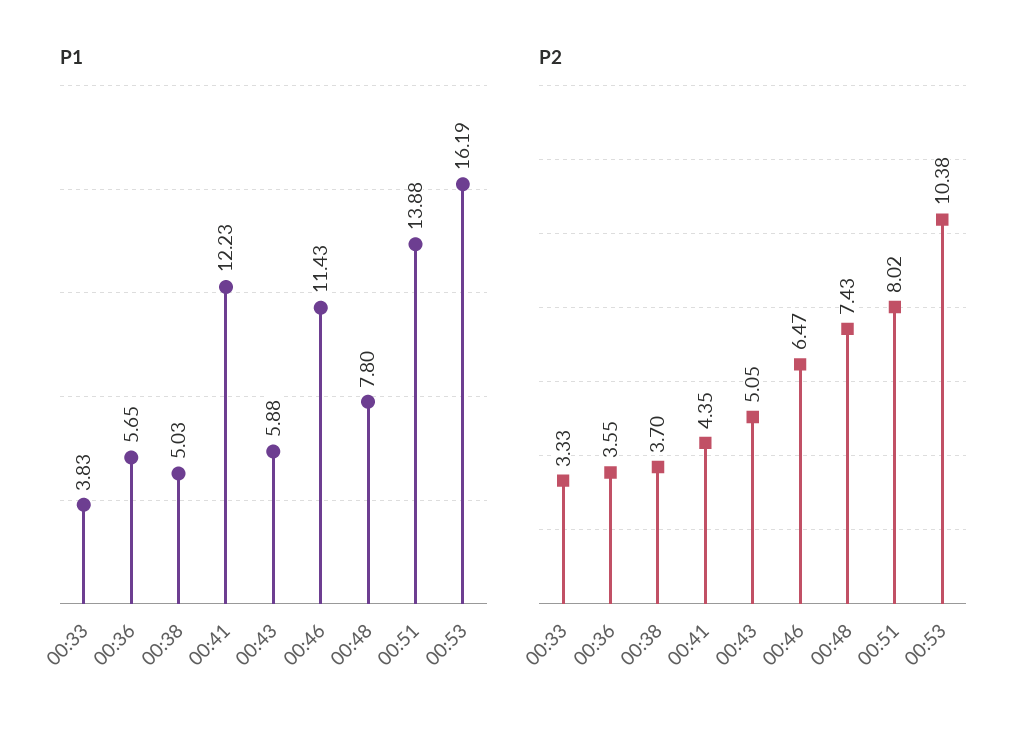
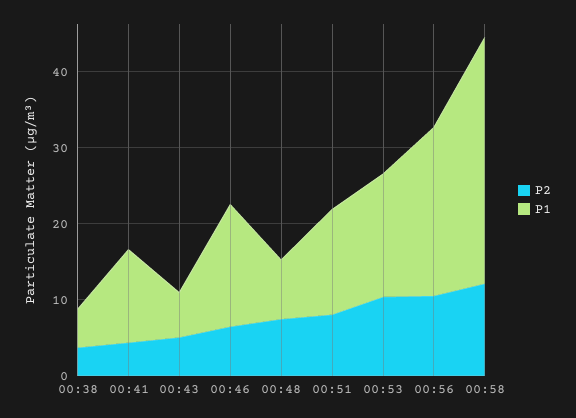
P1, 00:33: 3.83 -> none
P1, 00:36: 5.65 -> none
P1, 00:46: 11.43 -> 16
P2, 00:33: 3.33 -> none
P2, 00:36: 3.55 -> none
P2, 00:56: none -> 10
P1, 00:56: none -> 22
P2, 00:58: none -> 12
P1, 00:58: none -> 32

